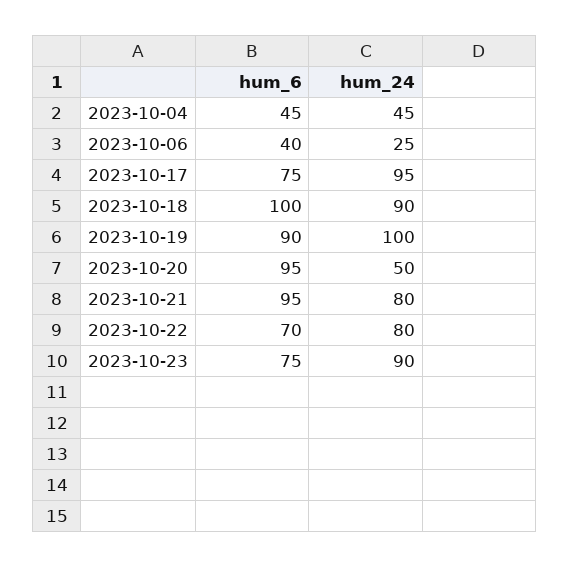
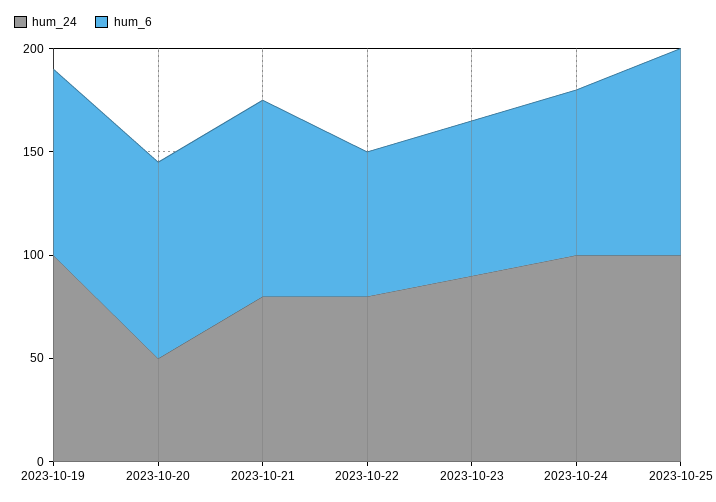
hum_6, 2023-10-04: 45 -> none
hum_24, 2023-10-04: 45 -> none
hum_6, 2023-10-06: 40 -> none
hum_24, 2023-10-06: 25 -> none
hum_6, 2023-10-17: 75 -> none
hum_24, 2023-10-17: 95 -> none
hum_6, 2023-10-18: 100 -> none
hum_24, 2023-10-18: 90 -> none
hum_24, 2023-10-24: none -> 100
hum_6, 2023-10-24: none -> 80
hum_24, 2023-10-25: none -> 100
hum_6, 2023-10-25: none -> 100

